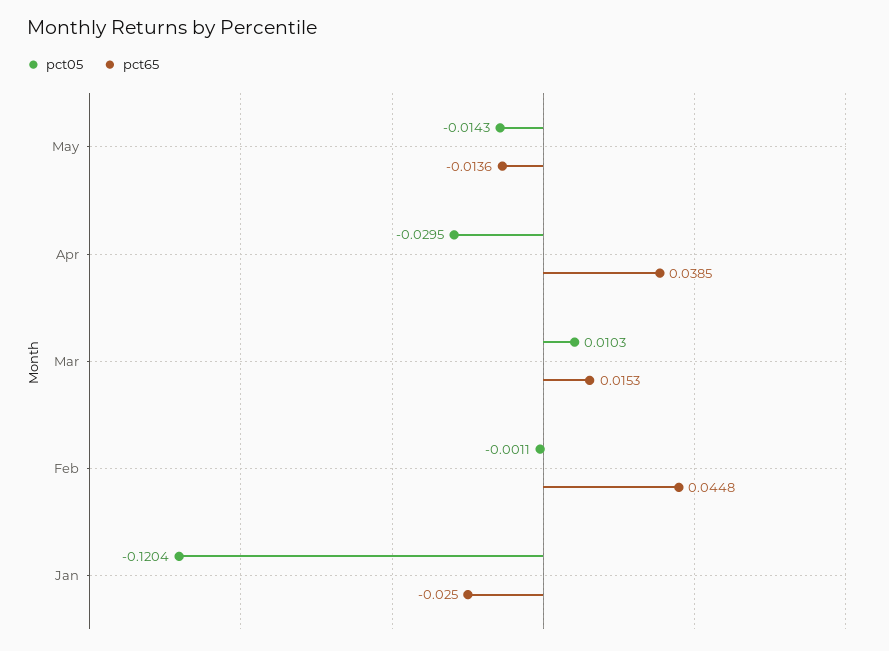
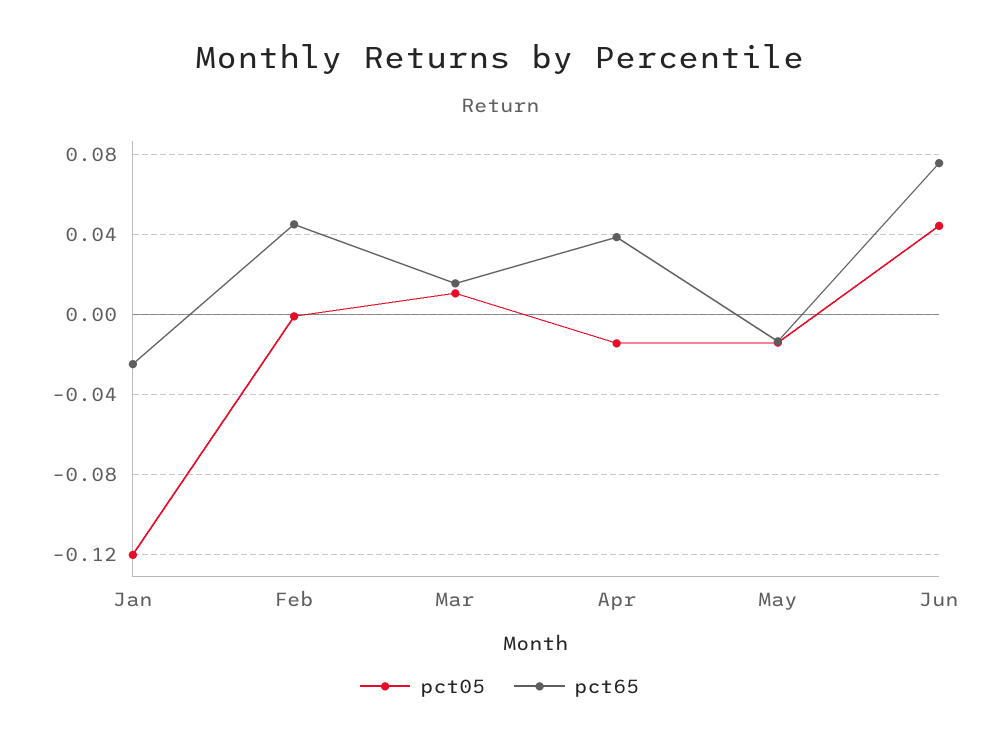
pct05, Apr: -0.0295 -> -0.015
pct05, Jun: none -> 0.045
pct65, Jun: none -> 0.075

